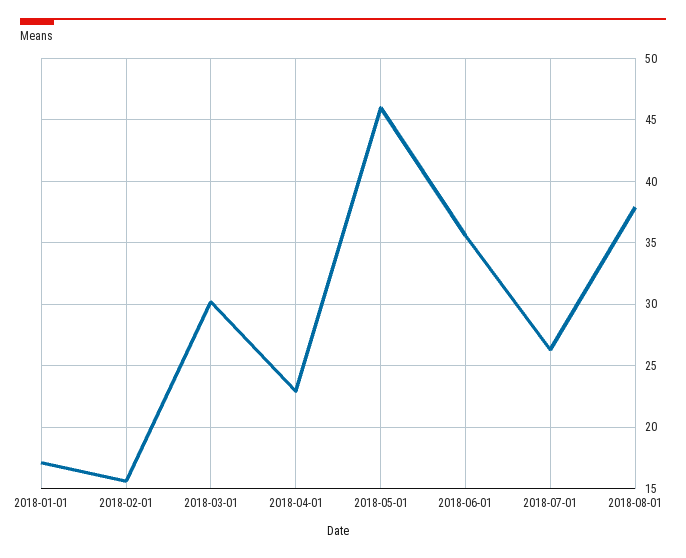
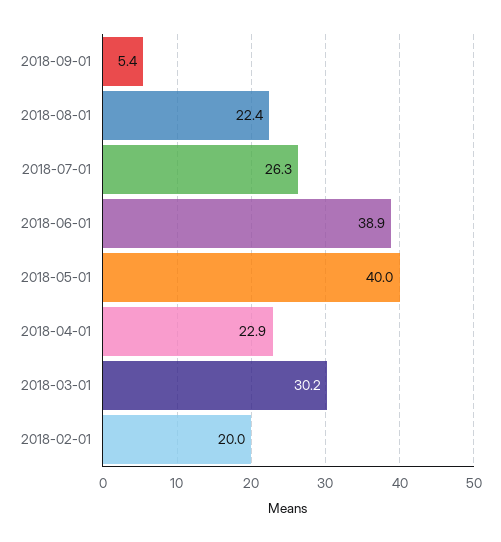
2018-01-01: 17 -> none
2018-02-01: 15.5 -> 20
2018-05-01: 46 -> 40
2018-06-01: 35.5 -> 38.9
2018-08-01: 38 -> 22.4
2018-09-01: none -> 5.4

